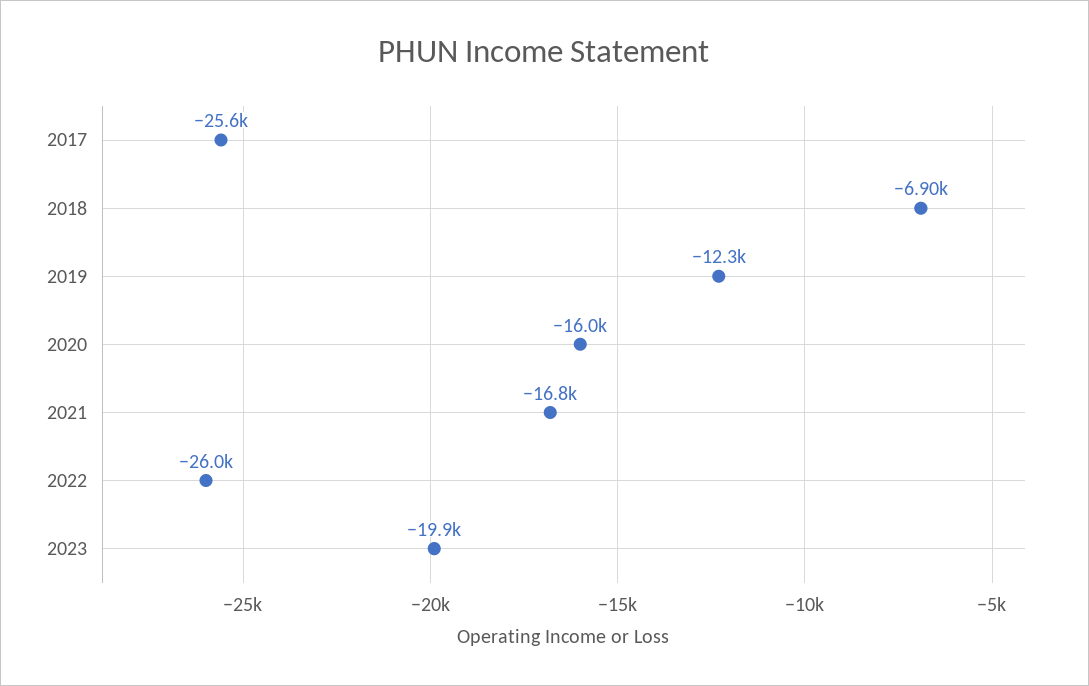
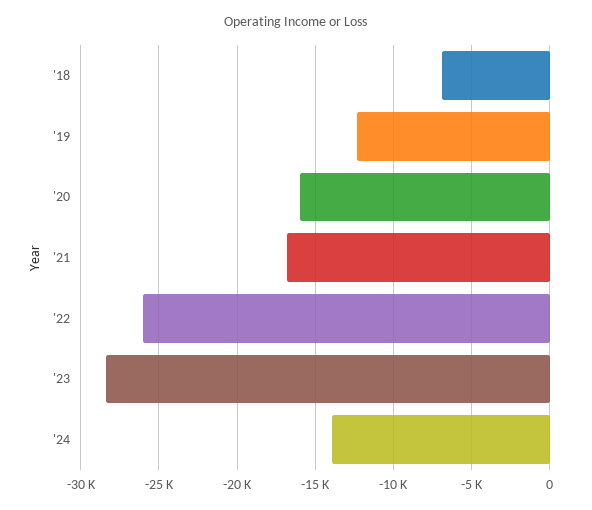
2017: -25600 -> none
2023: -19900 -> -28500
'24: none -> -14000

